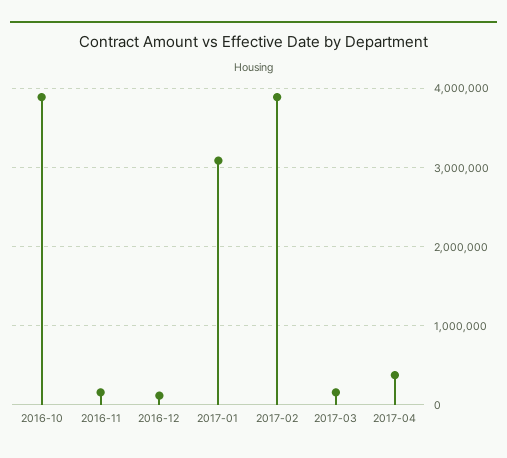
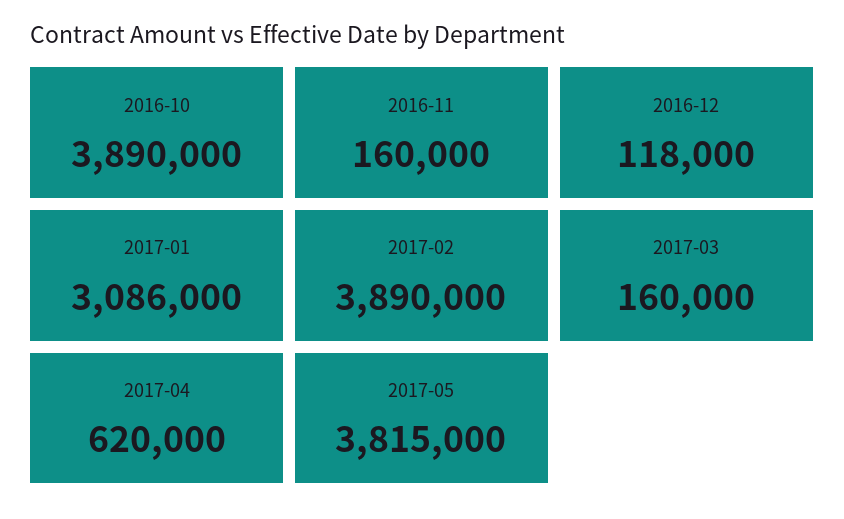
2017-04: 400000 -> 620000
2017-05: none -> 3815000

